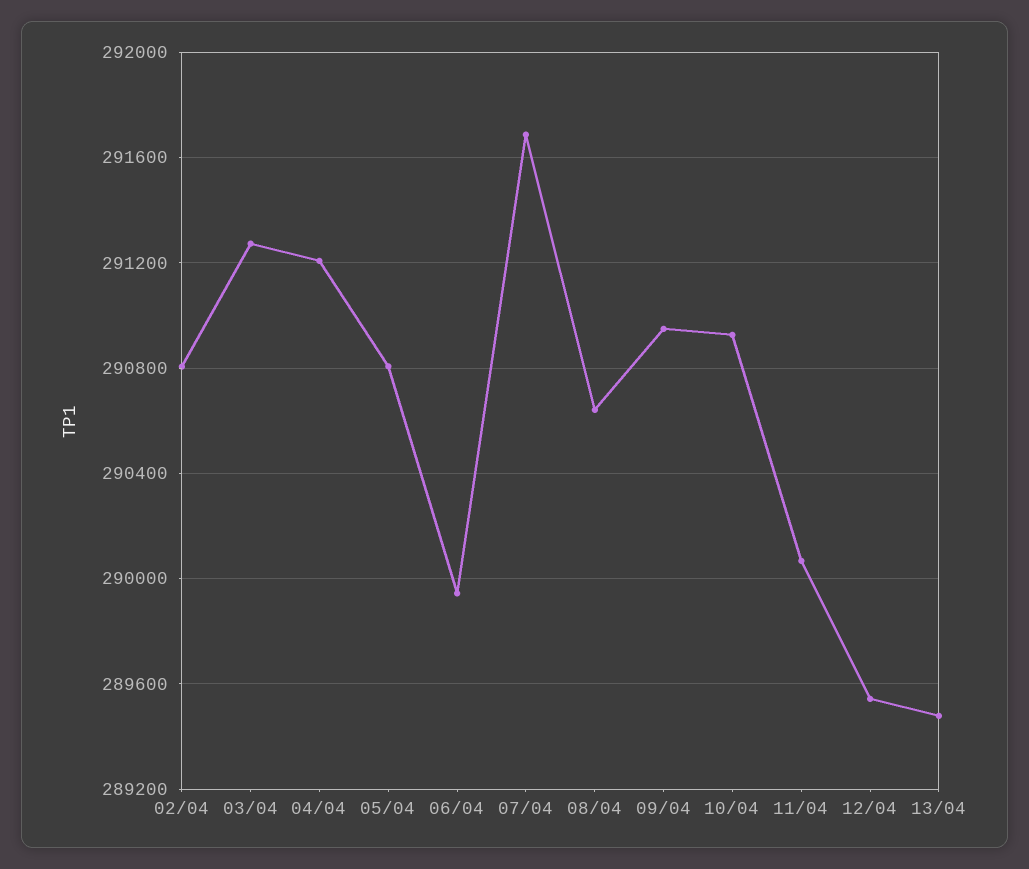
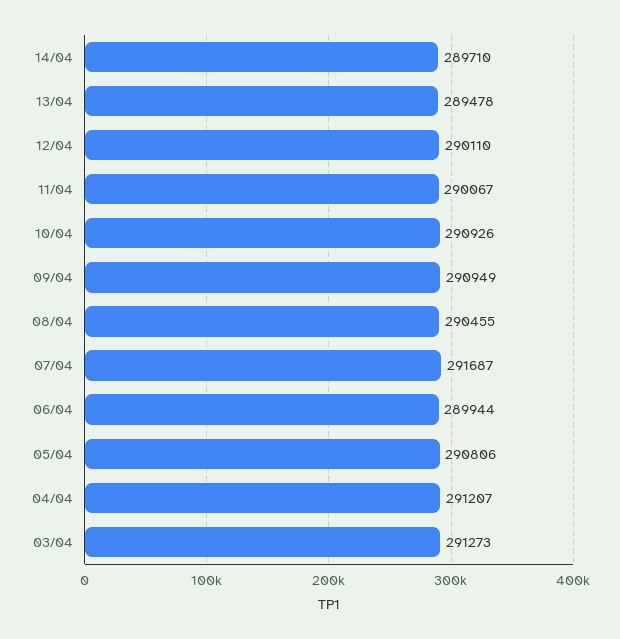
02/04: 290800 -> none
08/04: 290650 -> 290455
12/04: 289550 -> 290110
14/04: none -> 289710

